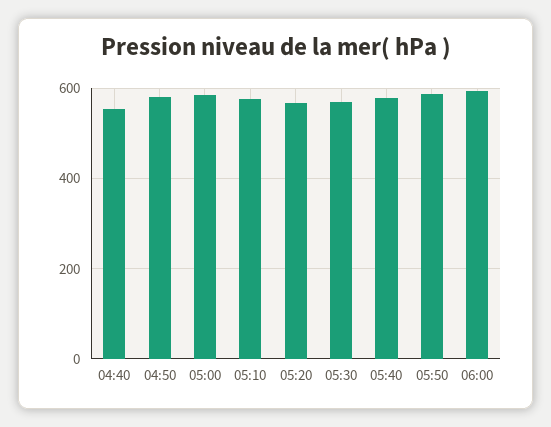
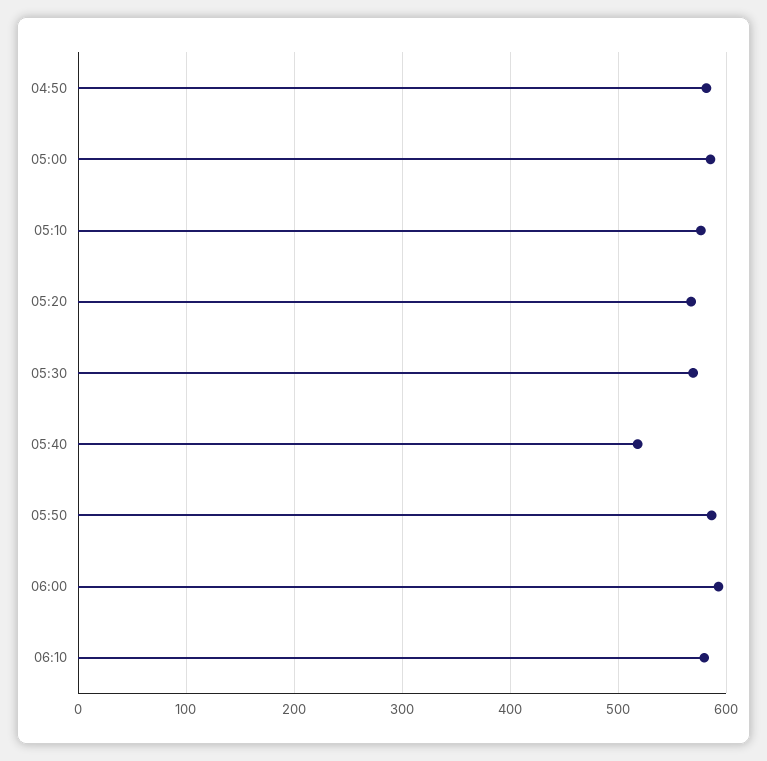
04:40: 560 -> none
05:40: 580 -> 520
06:10: none -> 580

